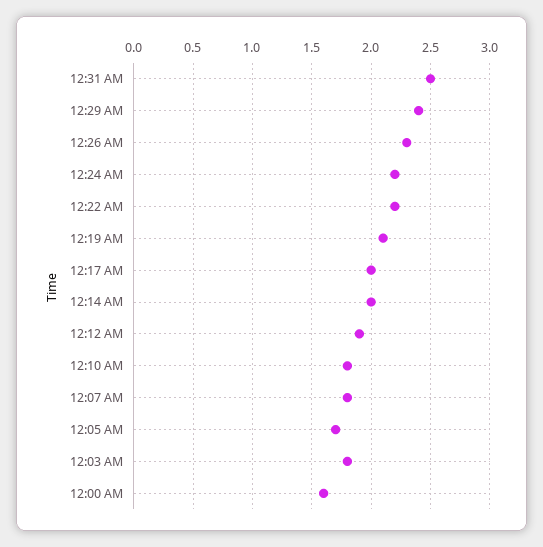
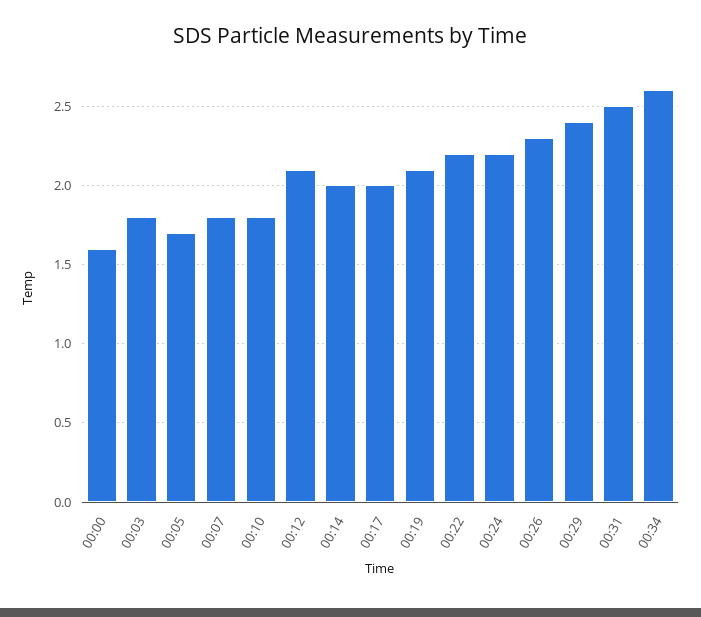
12:12 AM: 1.9 -> 2.1
00:34: none -> 2.6

